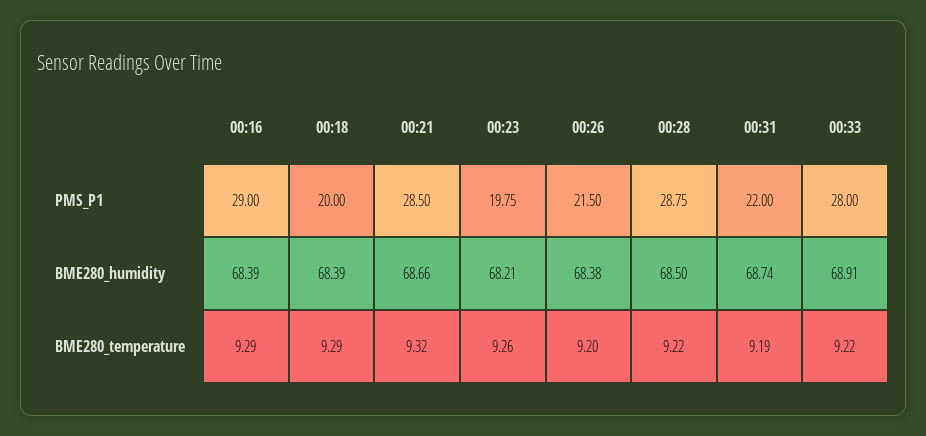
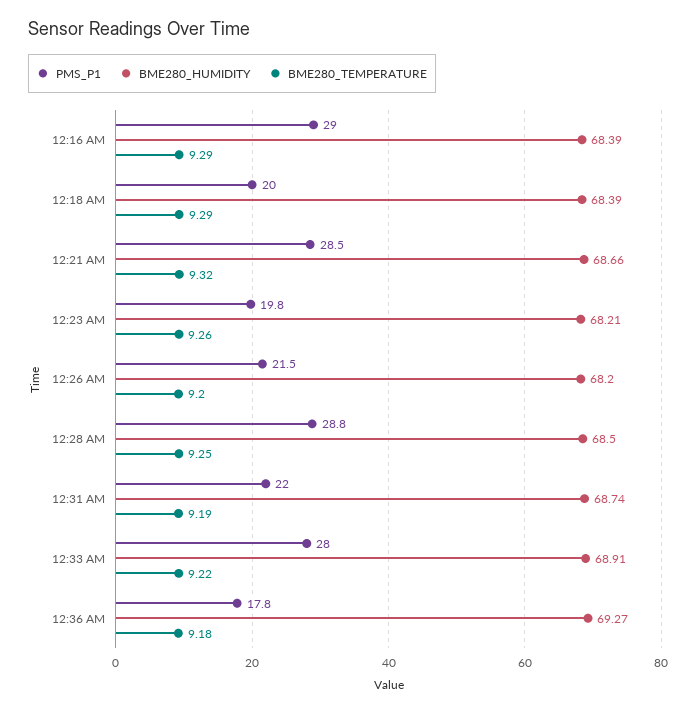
BME280_humidity, 00:26: 68.38 -> 68.2
BME280_temperature, 00:28: 9.22 -> 9.25
PMS_P1, 12:36 AM: none -> 17.8
BME280_humidity, 12:36 AM: none -> 69.27
BME280_temperature, 12:36 AM: none -> 9.18

